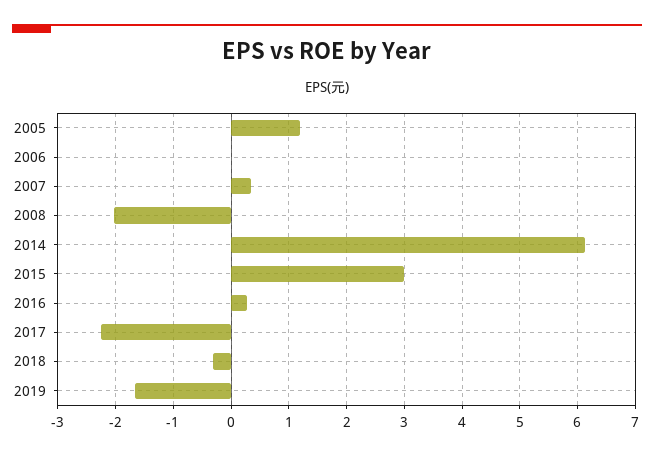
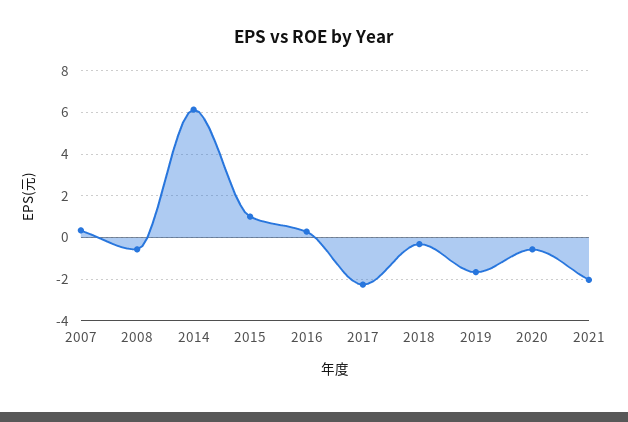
2005: 1.2 -> none
2006: 0 -> none
2008: -2 -> -0.5
2015: 3 -> 1
2020: none -> -0.5
2021: none -> -2

